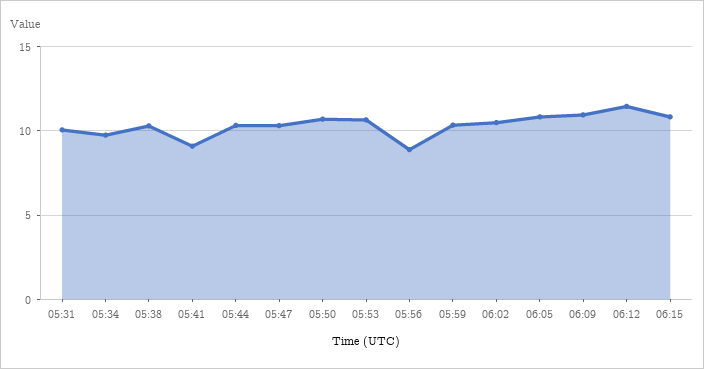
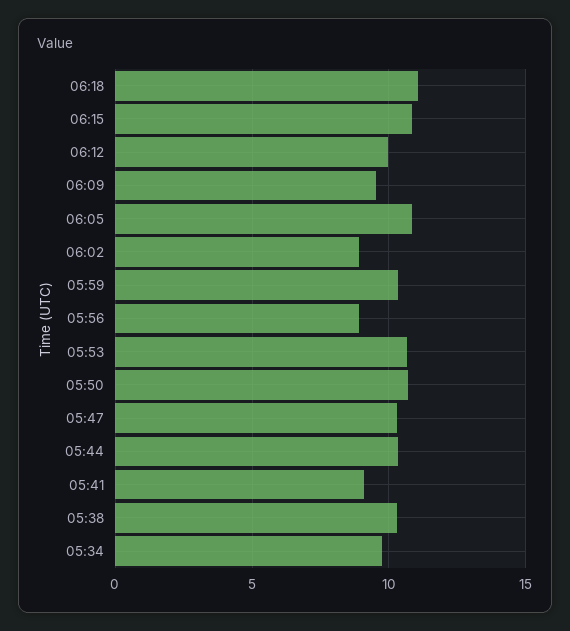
05:31: 10 -> none
06:02: 10.5 -> 9
06:09: 11 -> 9.5
06:12: 11.5 -> 10
06:18: none -> 11

